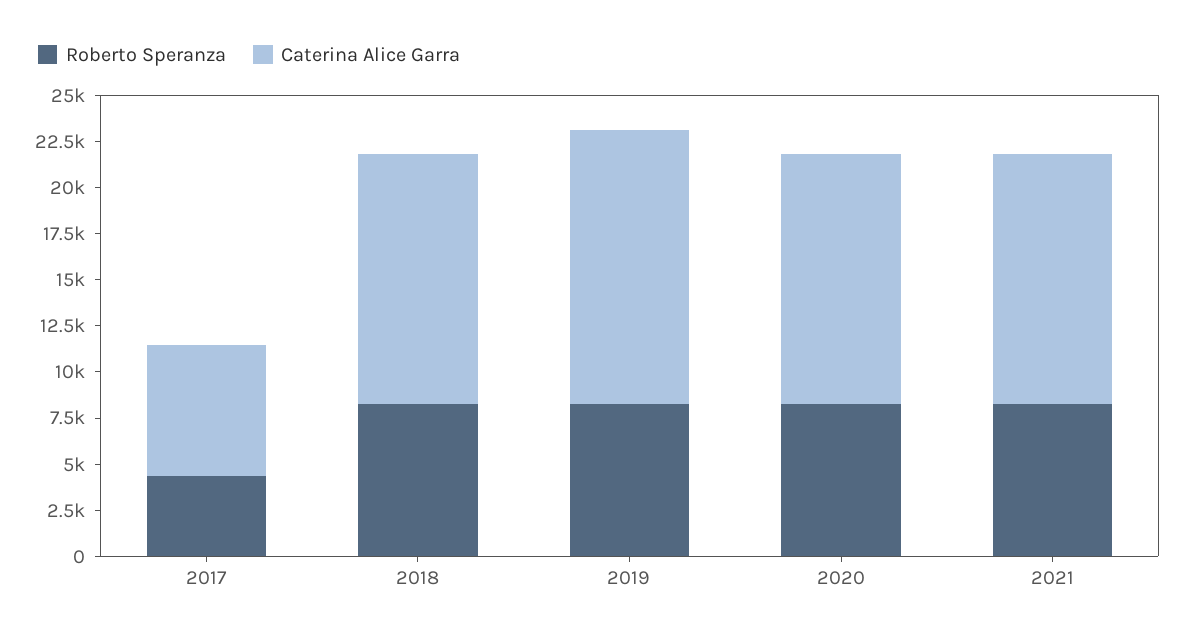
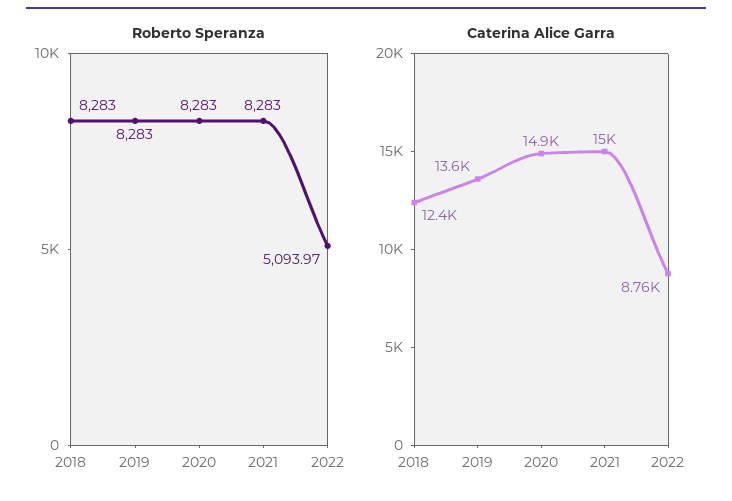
Roberto Speranza, 2017: 4500 -> none
Caterina Alice Garra, 2017: 7000 -> none
Caterina Alice Garra, 2018: 13500 -> 12400
Caterina Alice Garra, 2019: 15000 -> 13600
Caterina Alice Garra, 2020: 13500 -> 14900
Caterina Alice Garra, 2021: 13500 -> 15000
Roberto Speranza, 2022: none -> 5093.97
Caterina Alice Garra, 2022: none -> 8760

